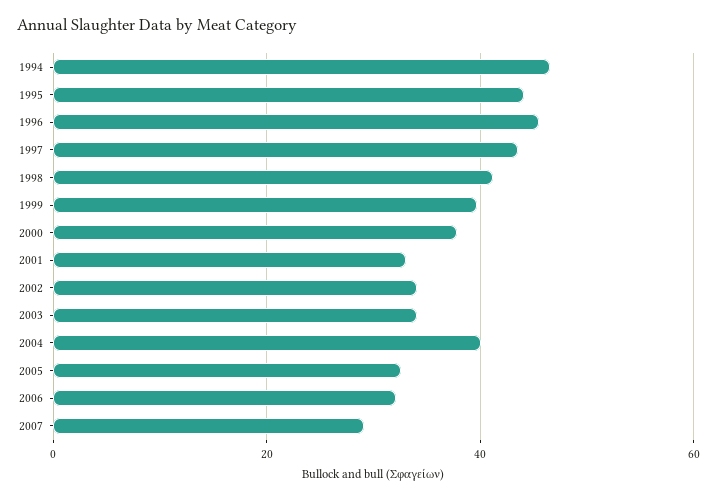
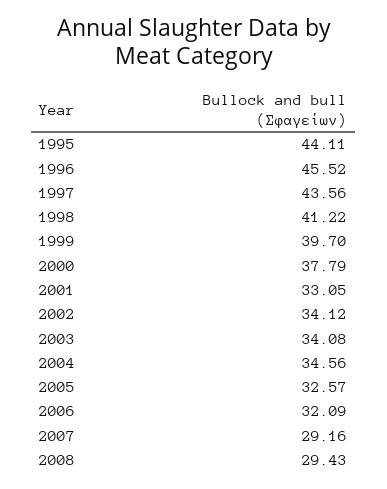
1994: 46 -> none
2004: 40 -> 34.56
2008: none -> 29.43

